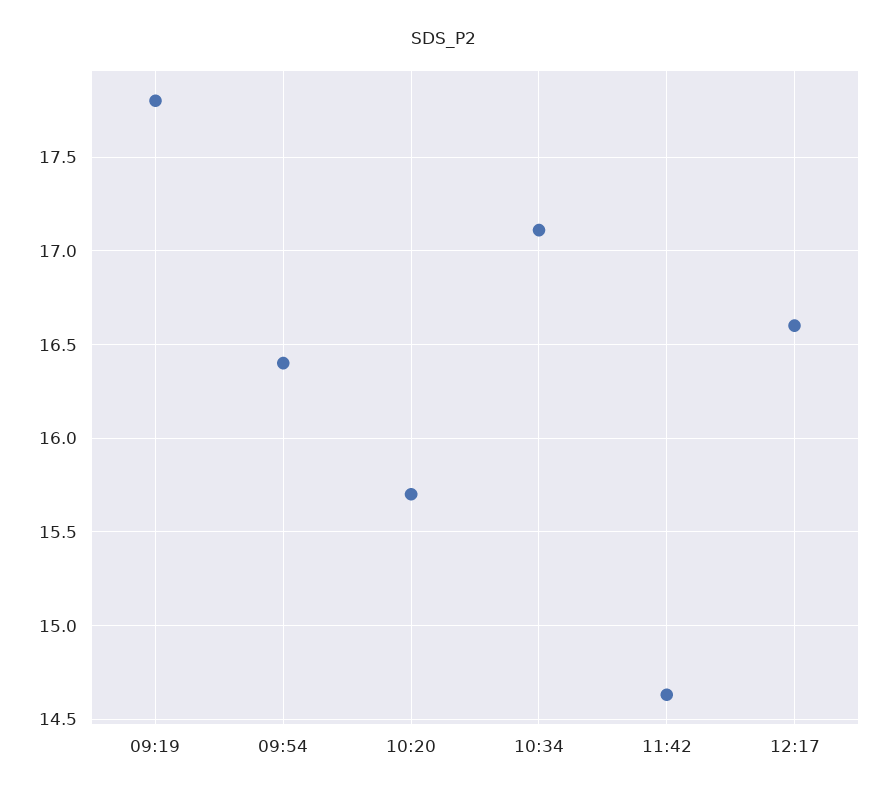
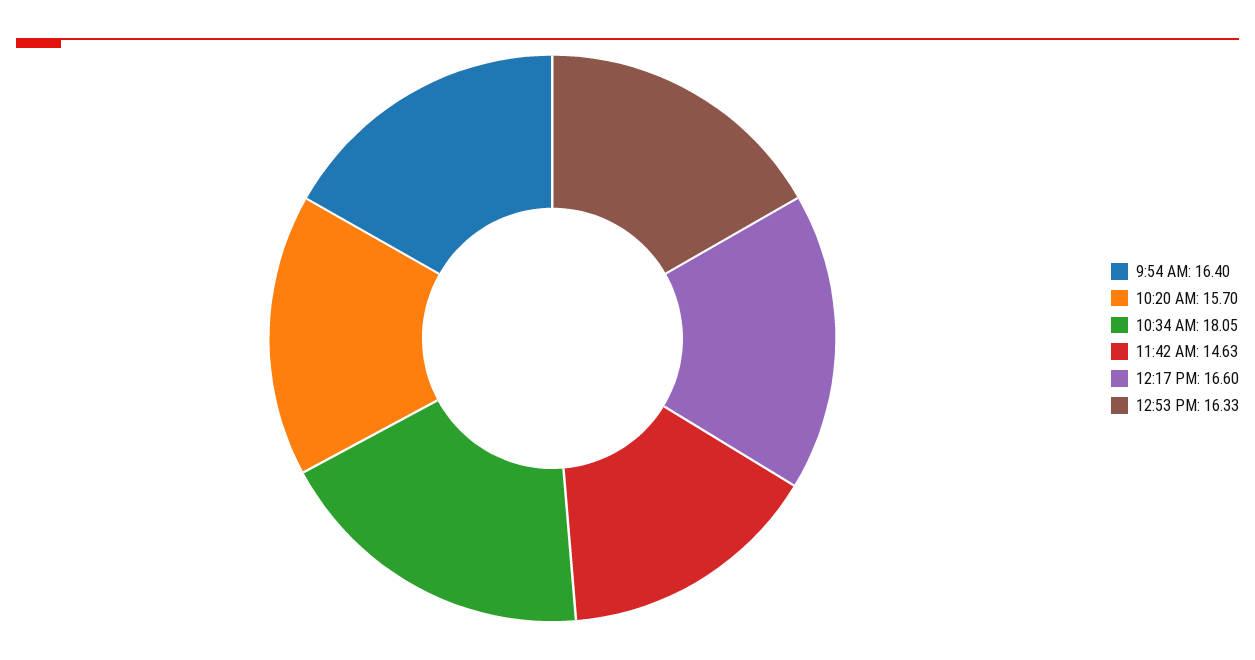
09:19: 17.8 -> none
10:34: 17.1 -> 18.05
12:53 PM: none -> 16.33

